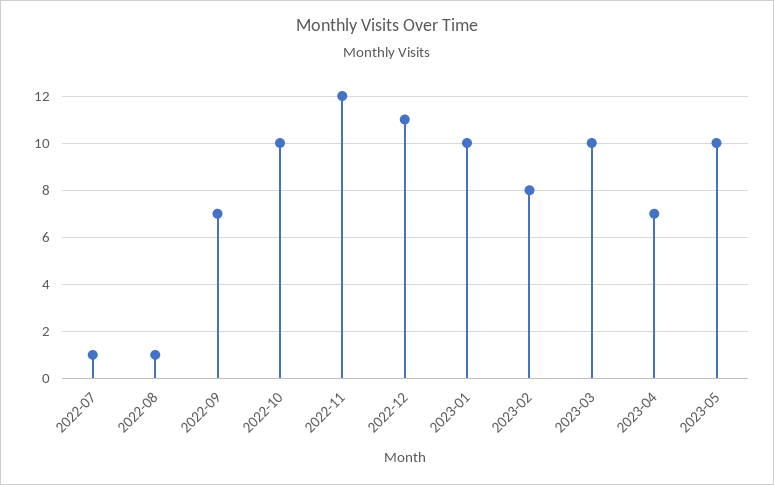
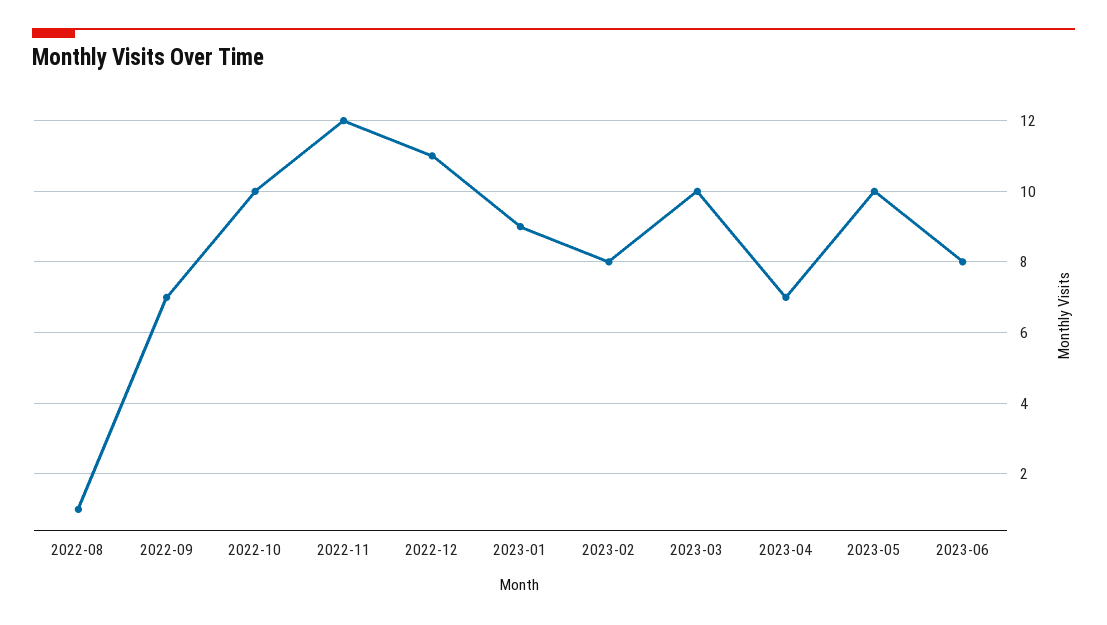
2022-07: 1 -> none
2023-01: 10 -> 9
2023-06: none -> 8

